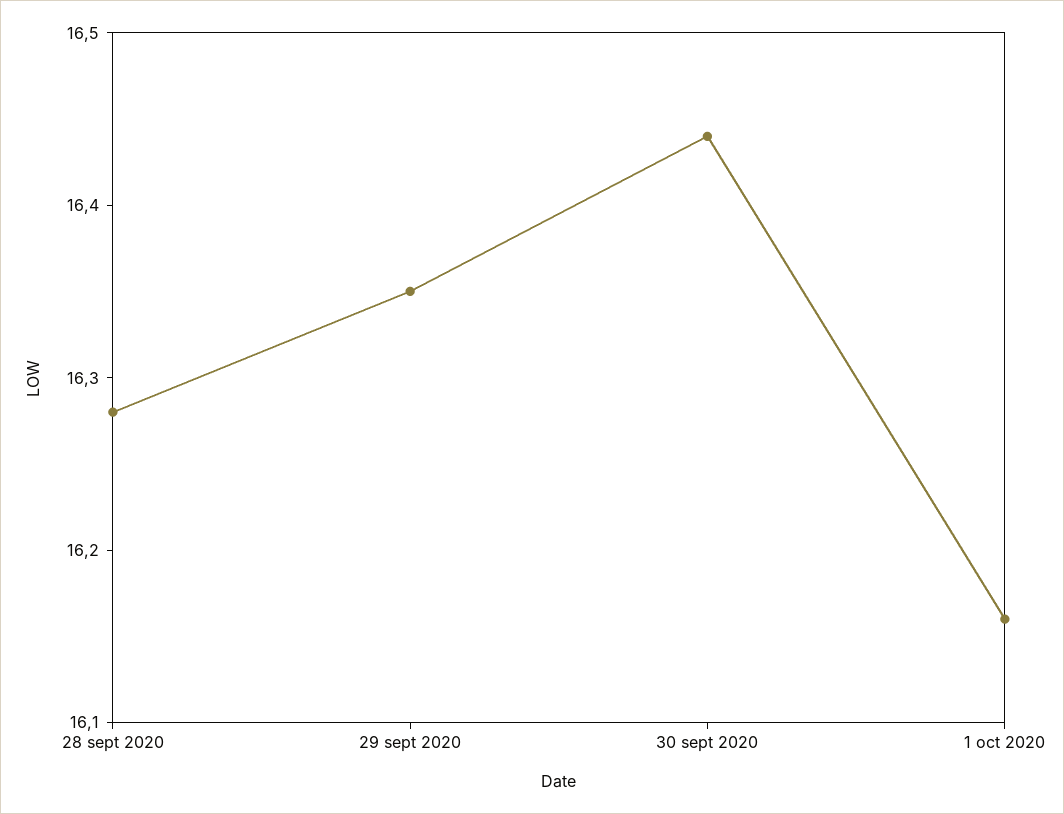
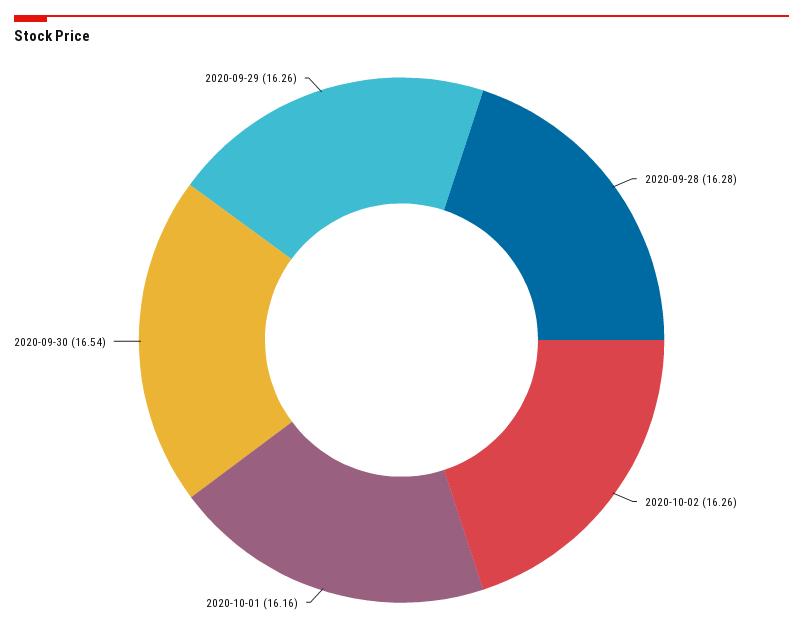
29 sept 2020: 16.35 -> 16.26
30 sept 2020: 16.44 -> 16.54
2020-10-02: none -> 16.26

